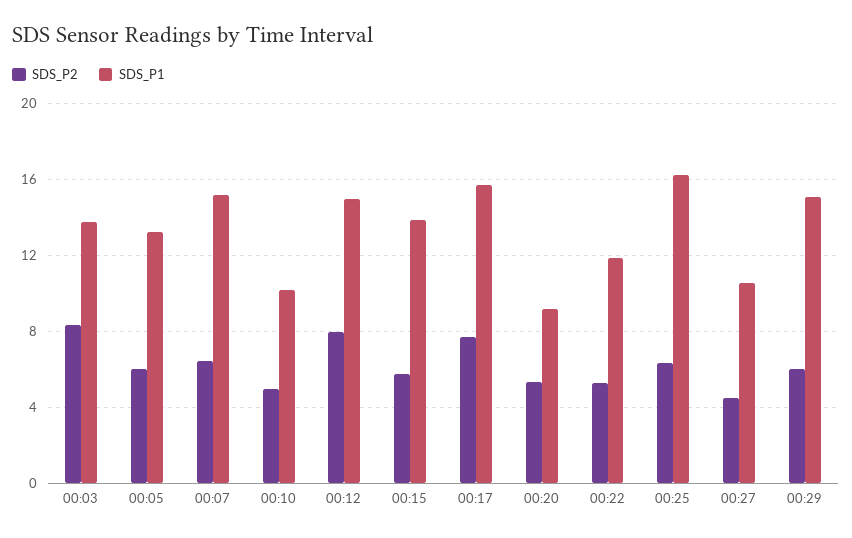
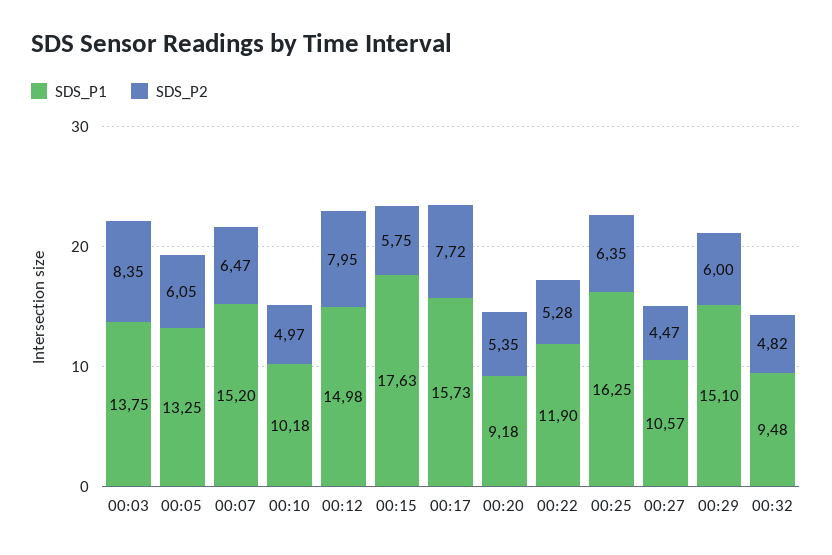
SDS_P1, 00:15: 14 -> 17.63
SDS_P1, 00:32: none -> 9.48
SDS_P2, 00:32: none -> 4.82

